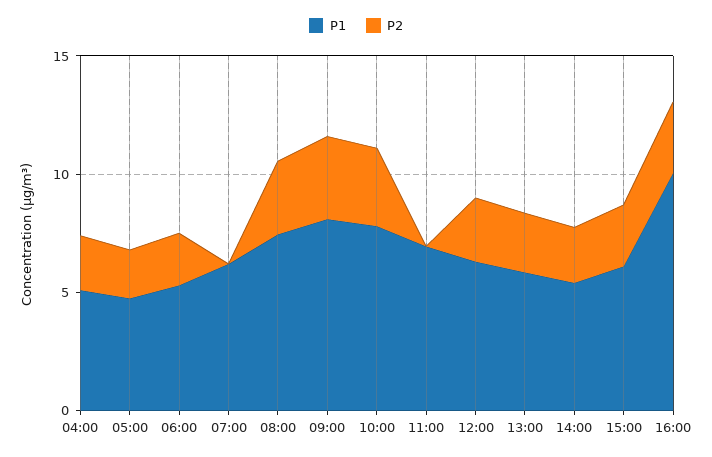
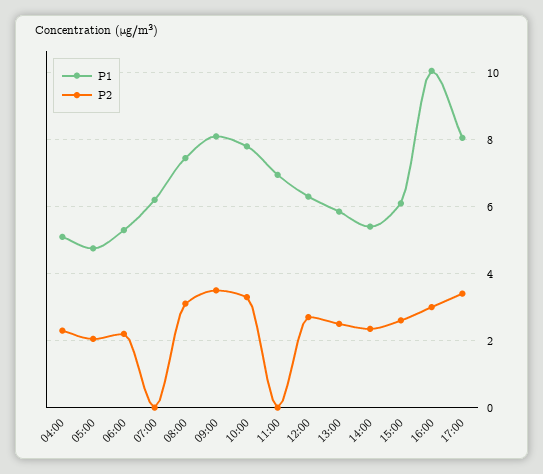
P1, 17:00: none -> 8
P2, 17:00: none -> 3.4

